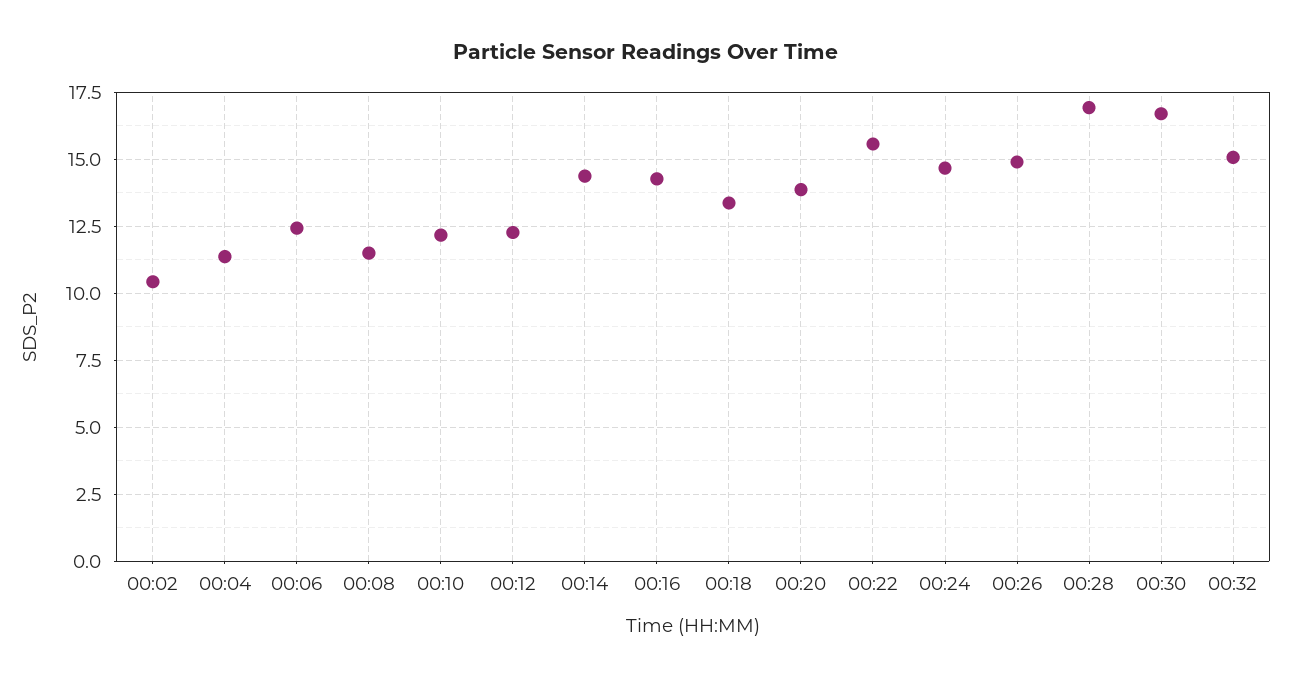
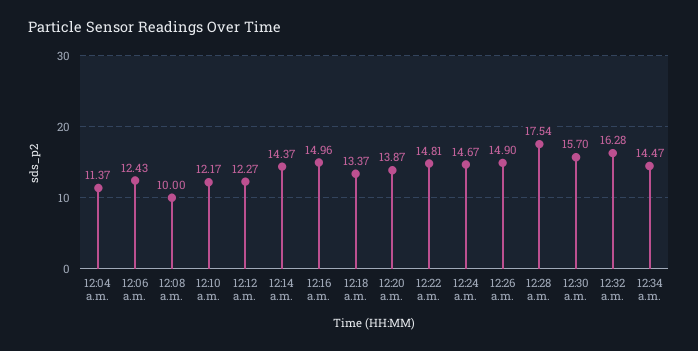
00:02: 10.5 -> none
00:08: 11.5 -> 10
00:16: 14.25 -> 14.96
00:22: 15.5 -> 14.81
00:28: 17 -> 17.54
00:30: 16.75 -> 15.7
00:32: 15 -> 16.28
12:34 a.m.: none -> 14.47

